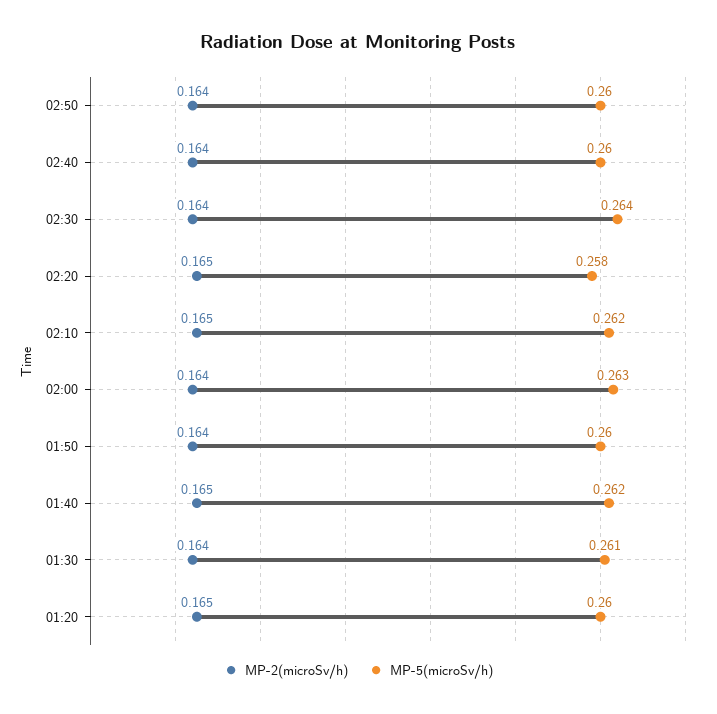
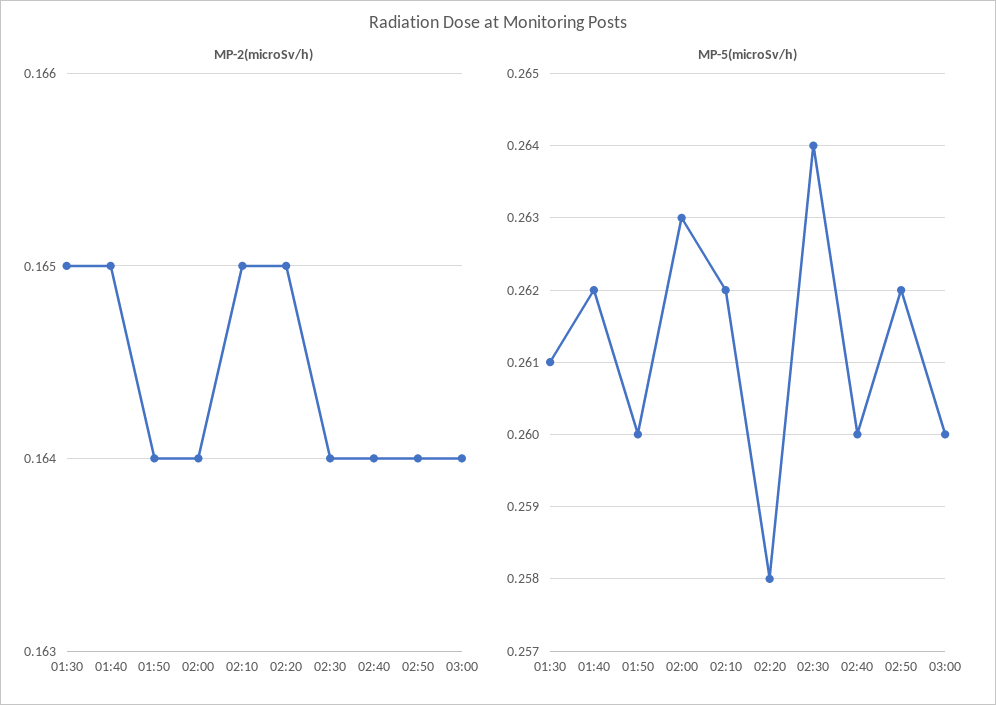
MP-5(microSv/h), 02:50: 0.26 -> 0.262
MP-2(microSv/h), 01:30: 0.164 -> 0.165
MP-2(microSv/h), 01:20: 0.165 -> none
MP-5(microSv/h), 01:20: 0.26 -> none
MP-2(microSv/h), 03:00: none -> 0.164
MP-5(microSv/h), 03:00: none -> 0.26

